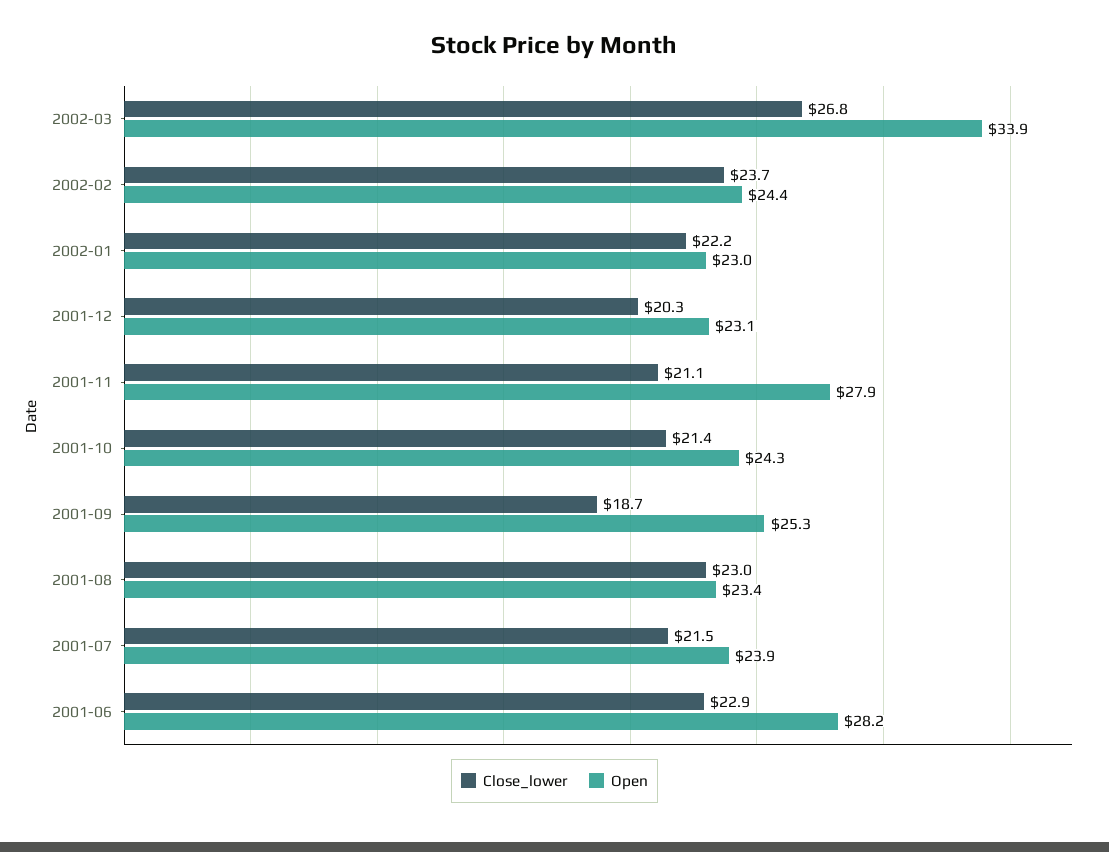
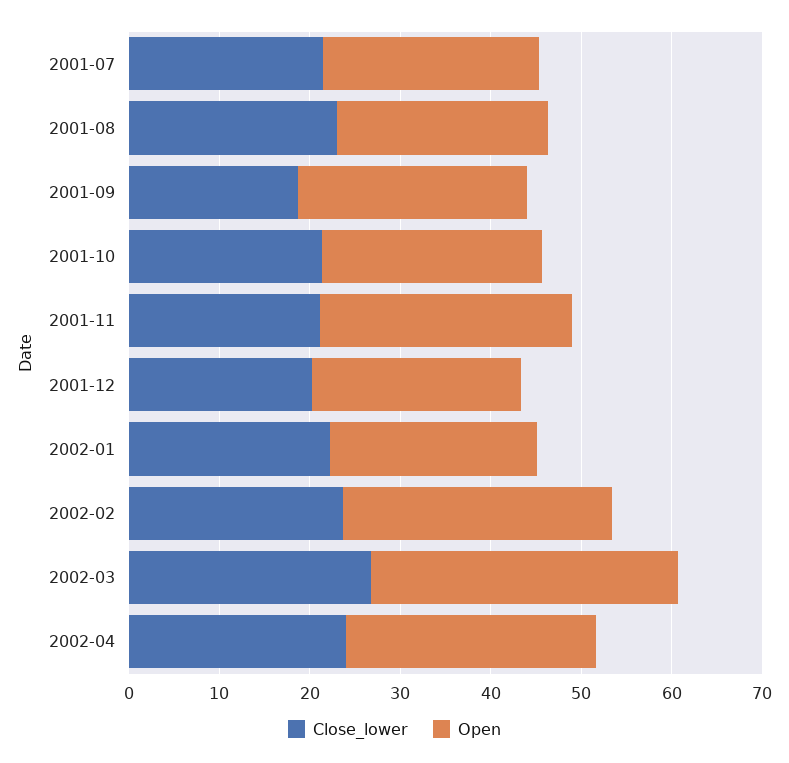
Open, 2002-02: 24.4 -> 30
Close_lower, 2001-06: 22.9 -> none
Open, 2001-06: 28.2 -> none
Close_lower, 2002-04: none -> 24
Open, 2002-04: none -> 28

